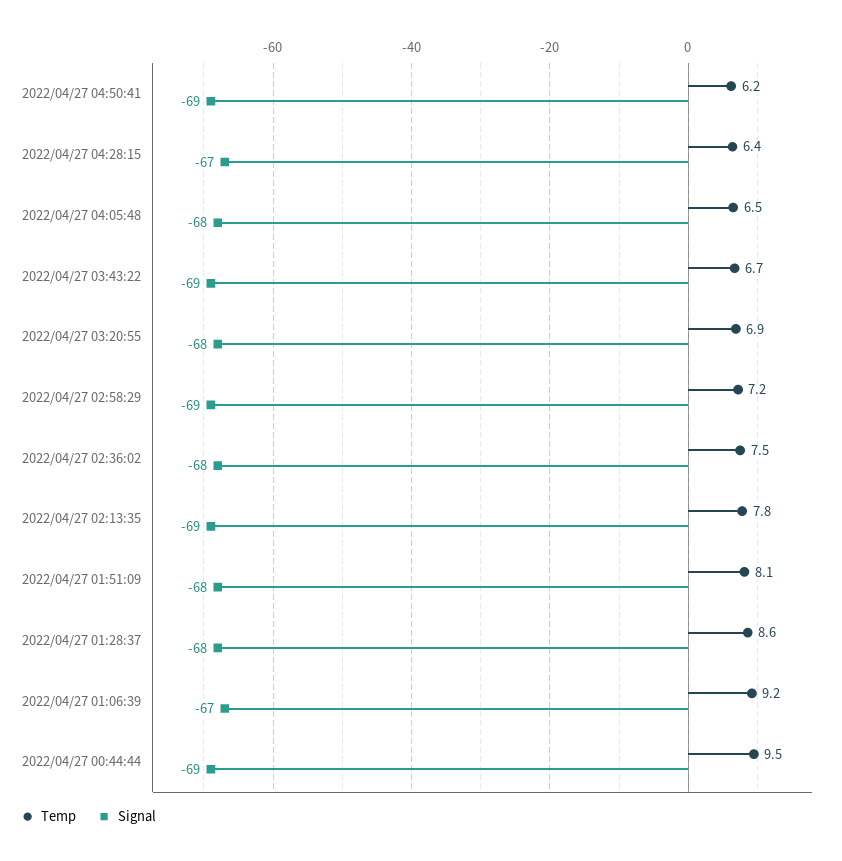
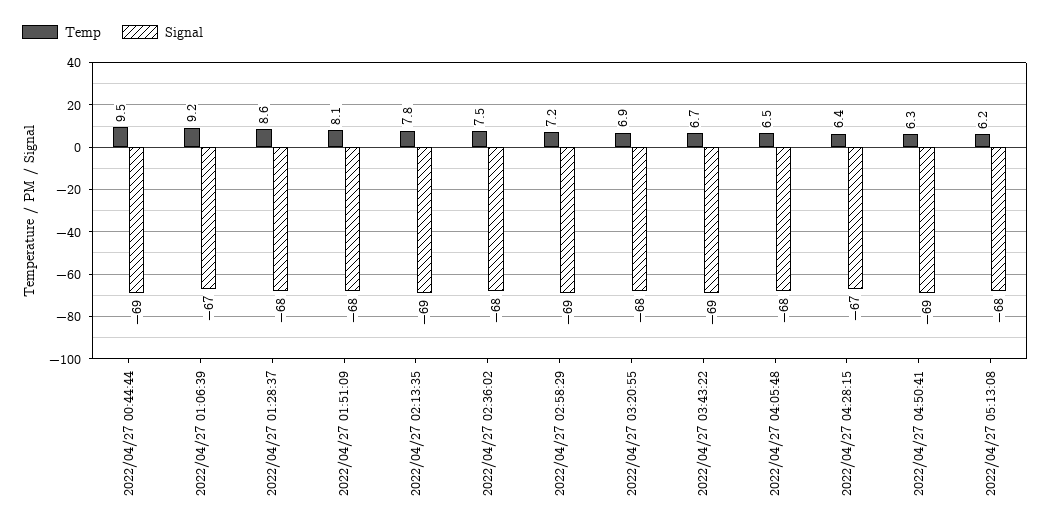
Temp, 2022/04/27 04:50:41: 6.2 -> 6.3
Temp, 2022/04/27 05:13:08: none -> 6.2
Signal, 2022/04/27 05:13:08: none -> -68

